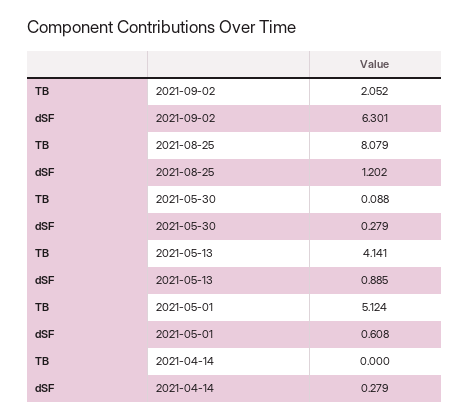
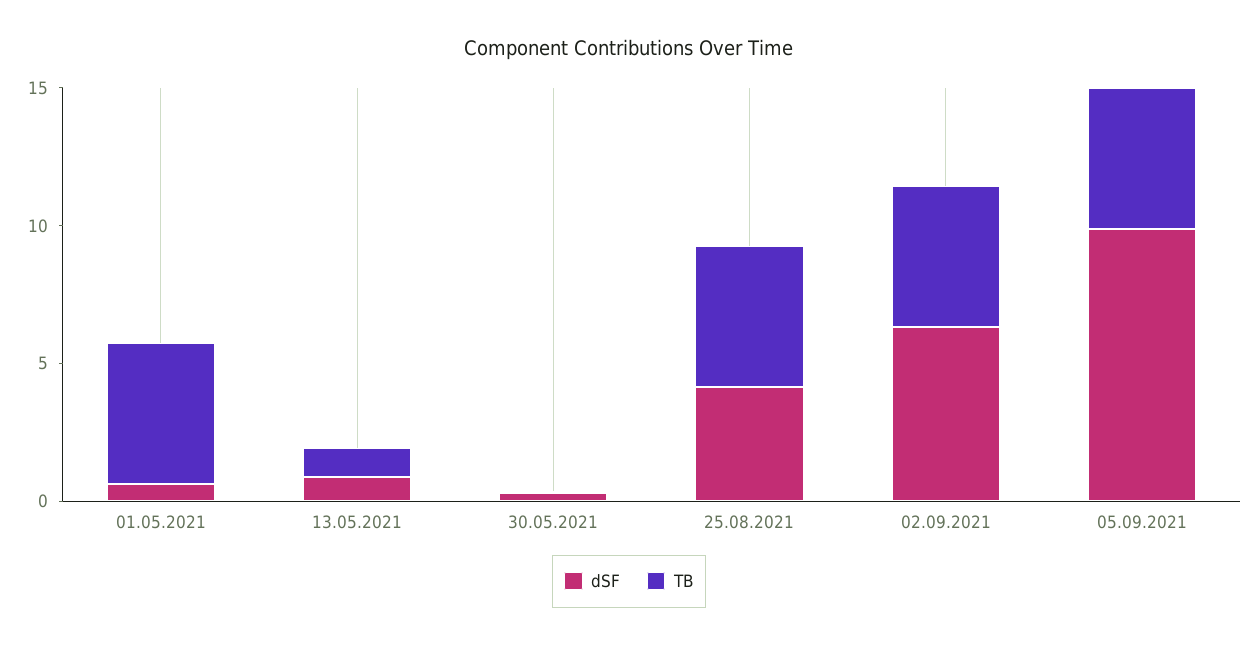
TB, 2021-09-02: 2.052 -> 5
TB, 2021-08-25: 8.079 -> 5
dSF, 2021-08-25: 1.202 -> 4
TB, 2021-05-13: 4.141 -> 1
TB, 2021-04-14: 0 -> none
dSF, 2021-04-14: 0.279 -> none
dSF, 05.09.2021: none -> 10
TB, 05.09.2021: none -> 5

